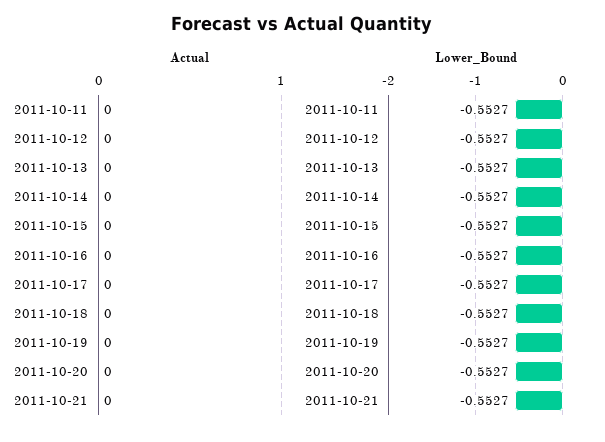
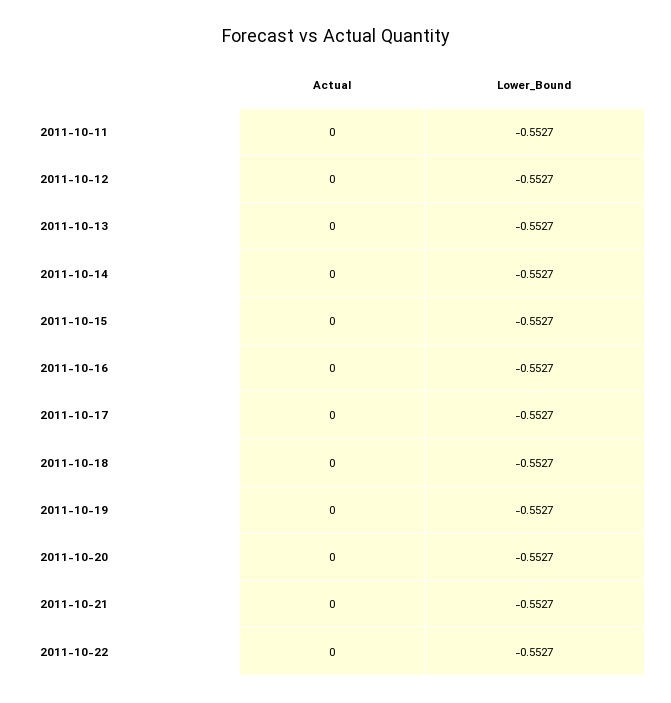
Actual, 2011-10-22: none -> 0
Lower_Bound, 2011-10-22: none -> -0.5527

